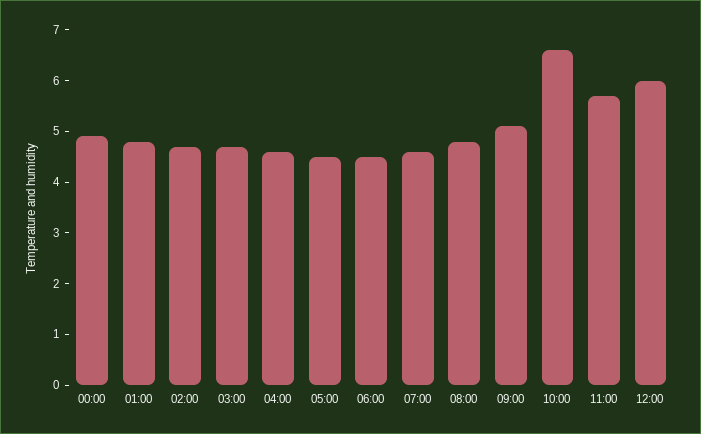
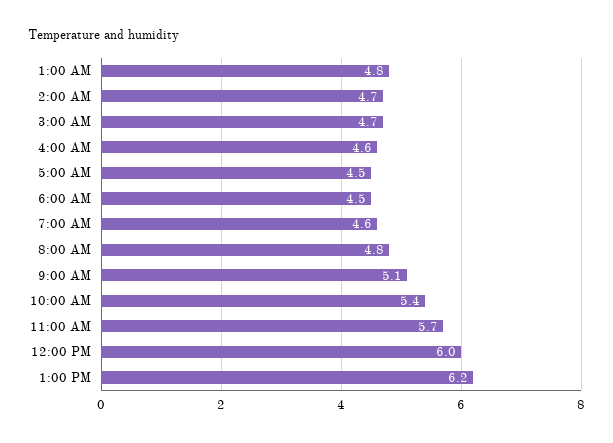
00:00: 5 -> none
10:00: 6.5 -> 5.4
1:00 PM: none -> 6.2

